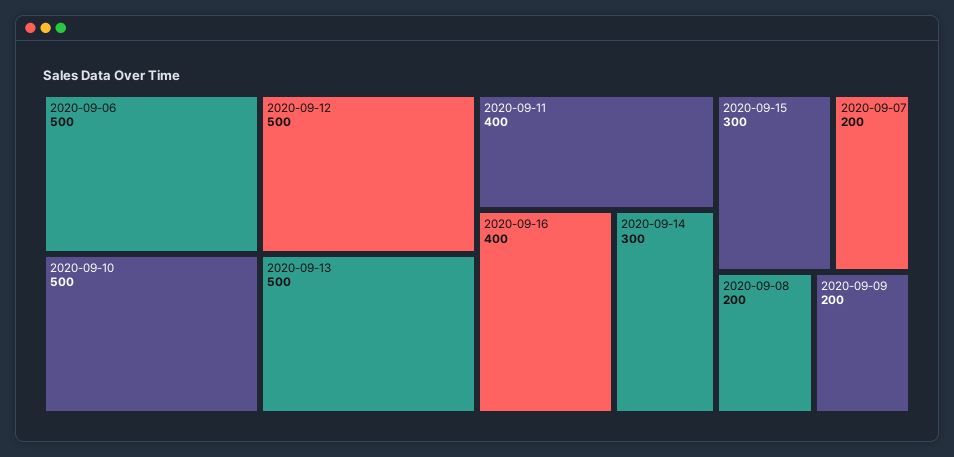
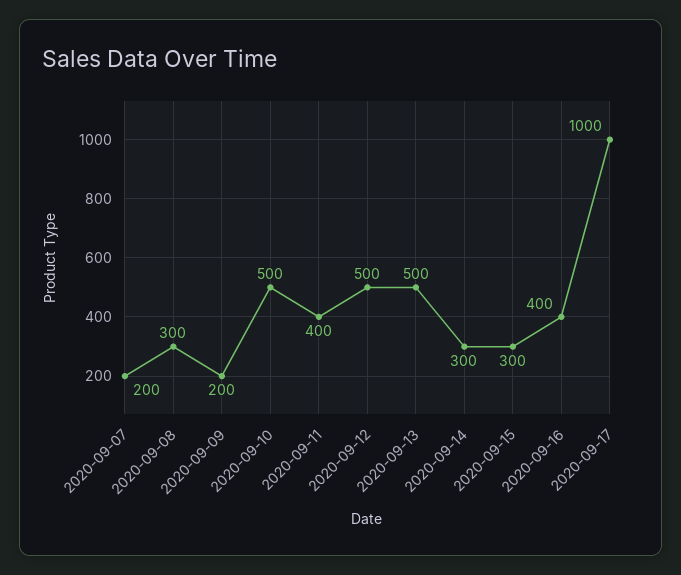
2020-09-06: 500 -> none
2020-09-08: 200 -> 300
2020-09-17: none -> 1000

